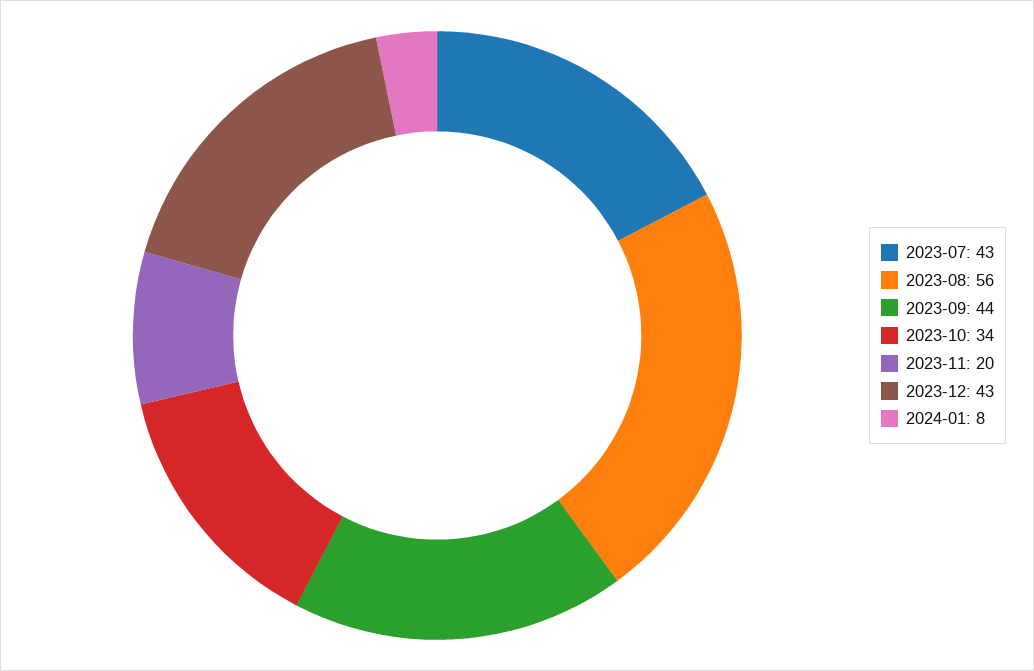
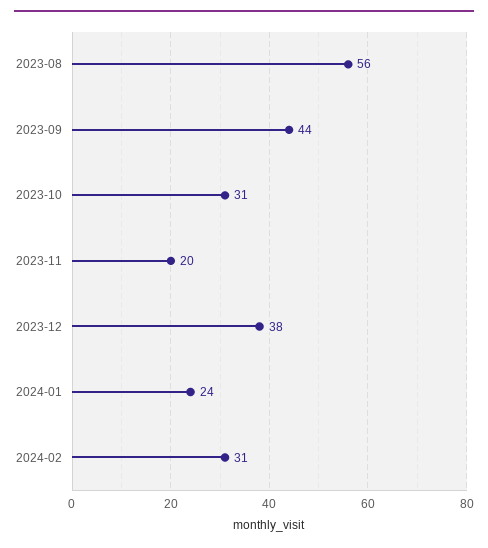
2023-07: 43 -> none
2023-10: 34 -> 31
2023-12: 43 -> 38
2024-01: 8 -> 24
2024-02: none -> 31

